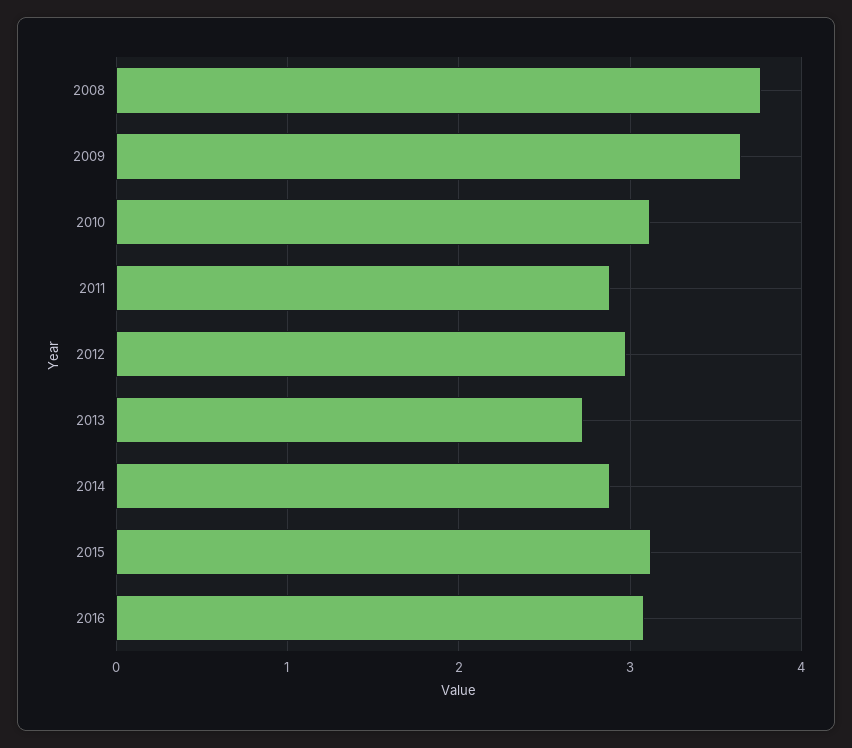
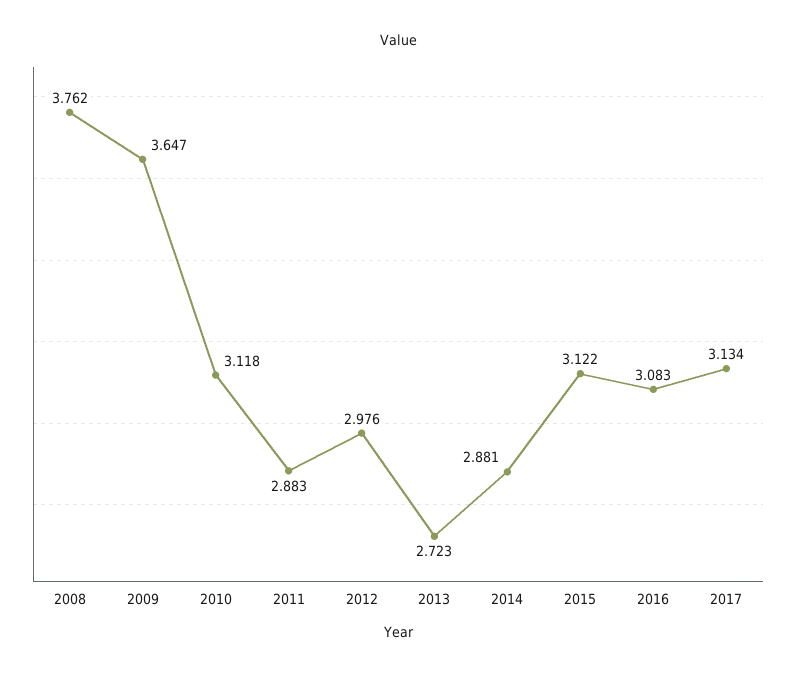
2017: none -> 3.134

